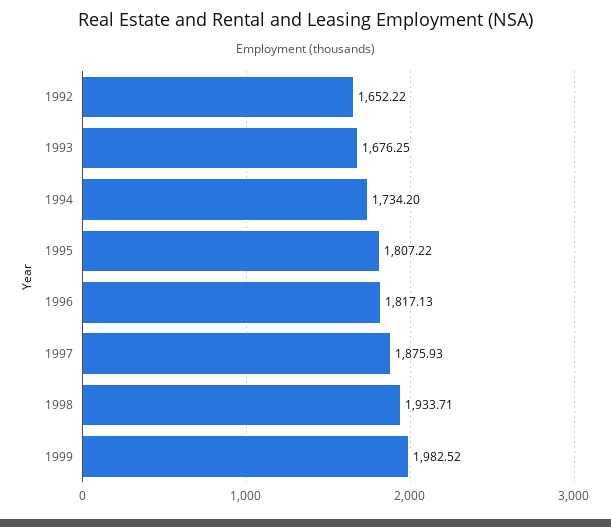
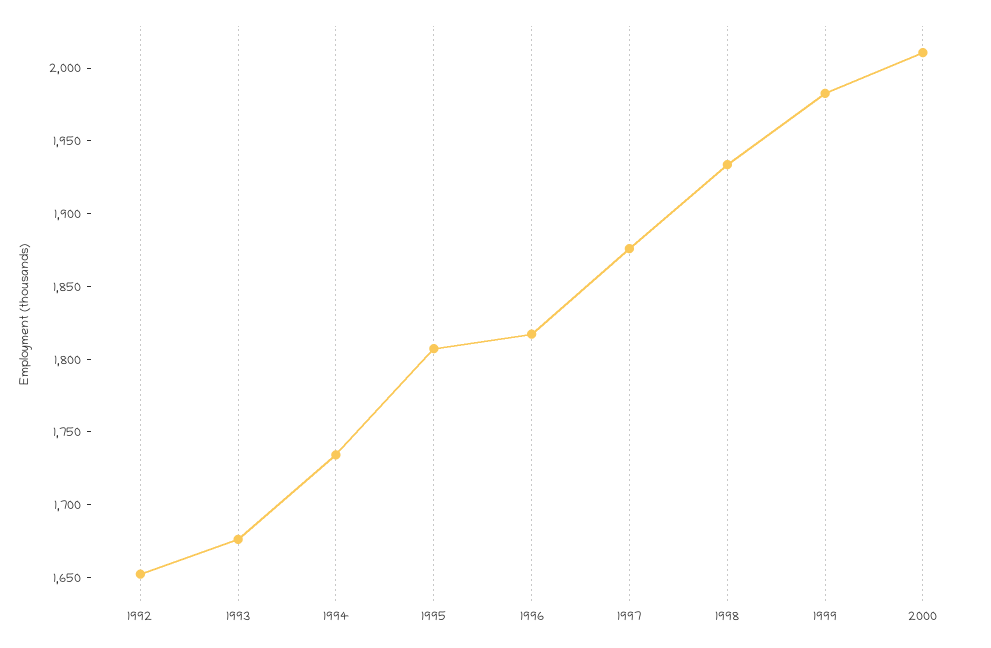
2000: none -> 2010

